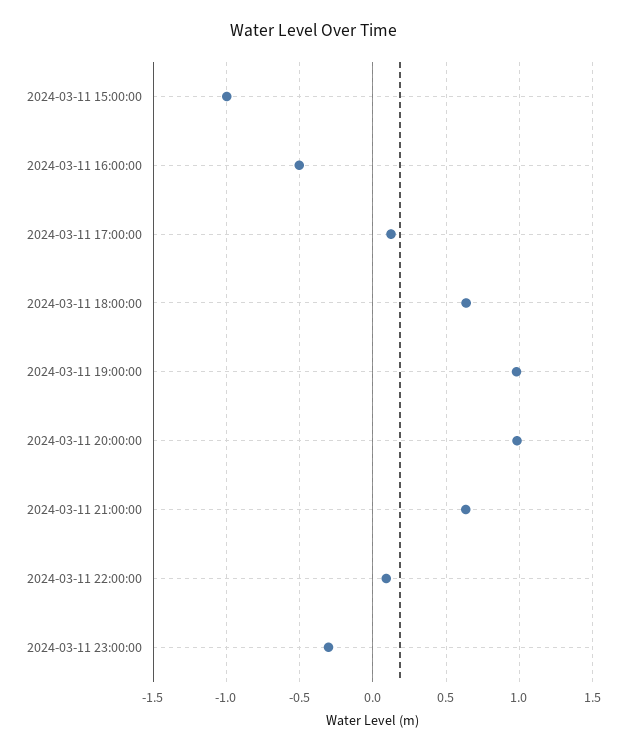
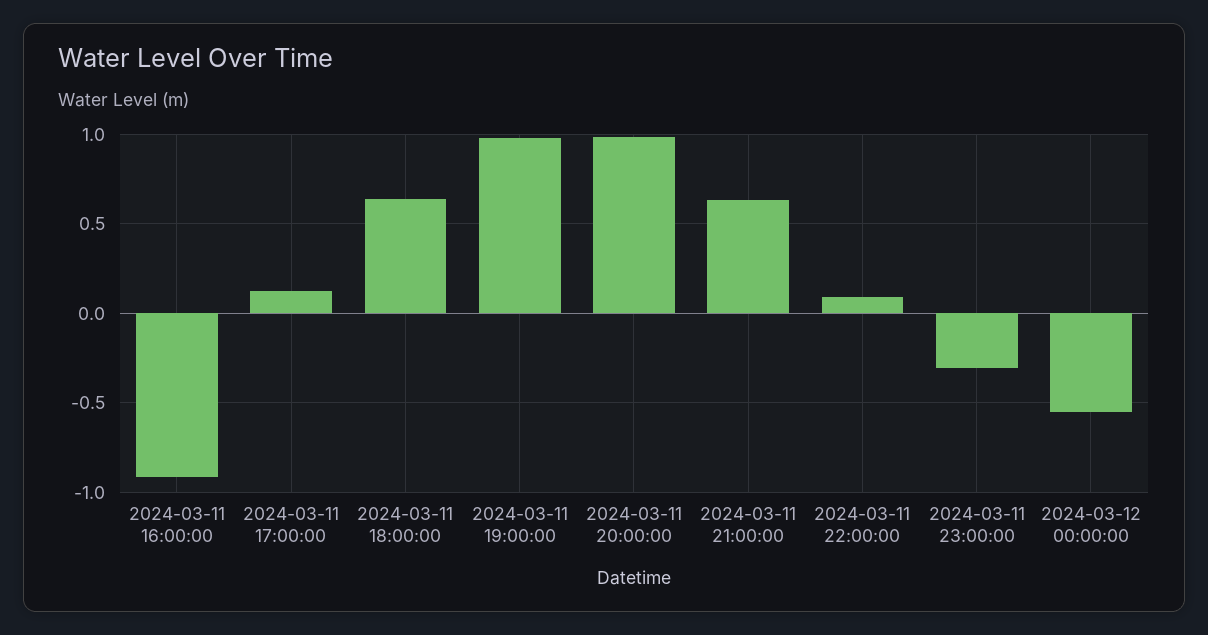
2024-03-11 15:00:00: -1 -> none
2024-03-11 16:00:00: -0.5 -> -0.9
2024-03-12 00:00:00: none -> -0.55

